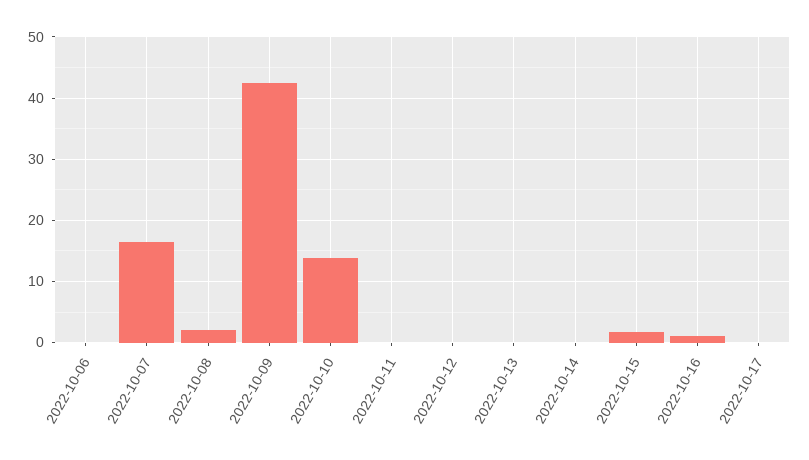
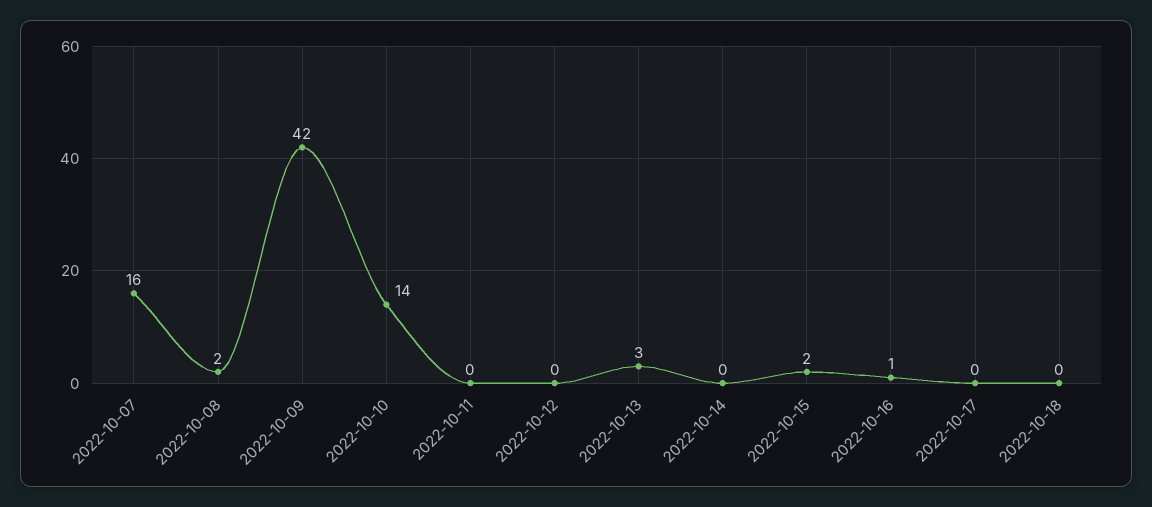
2022-10-06: 0 -> none
2022-10-13: 0 -> 3
2022-10-18: none -> 0

